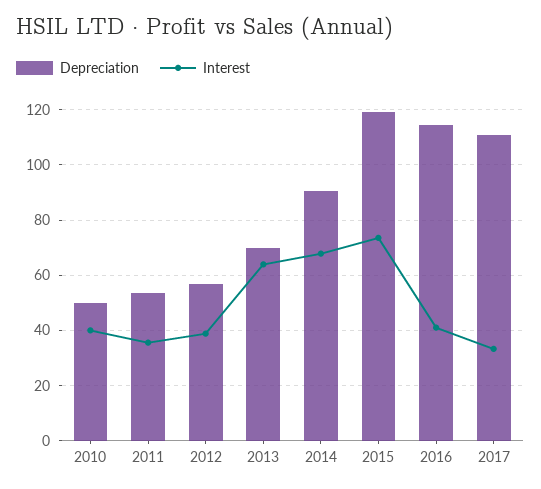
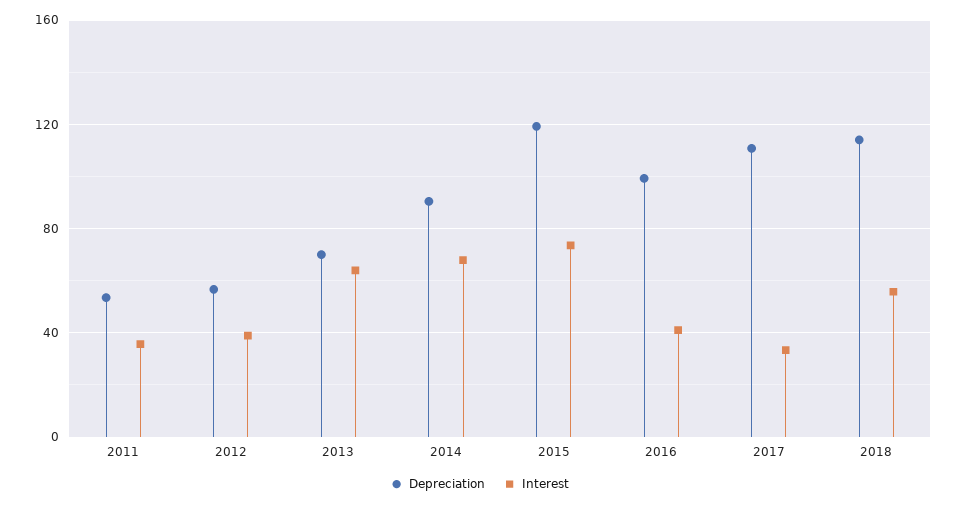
Depreciation, 2010: 50 -> none
Interest, 2010: 40 -> none
Depreciation, 2016: 115 -> 100
Depreciation, 2018: none -> 115
Interest, 2018: none -> 55

